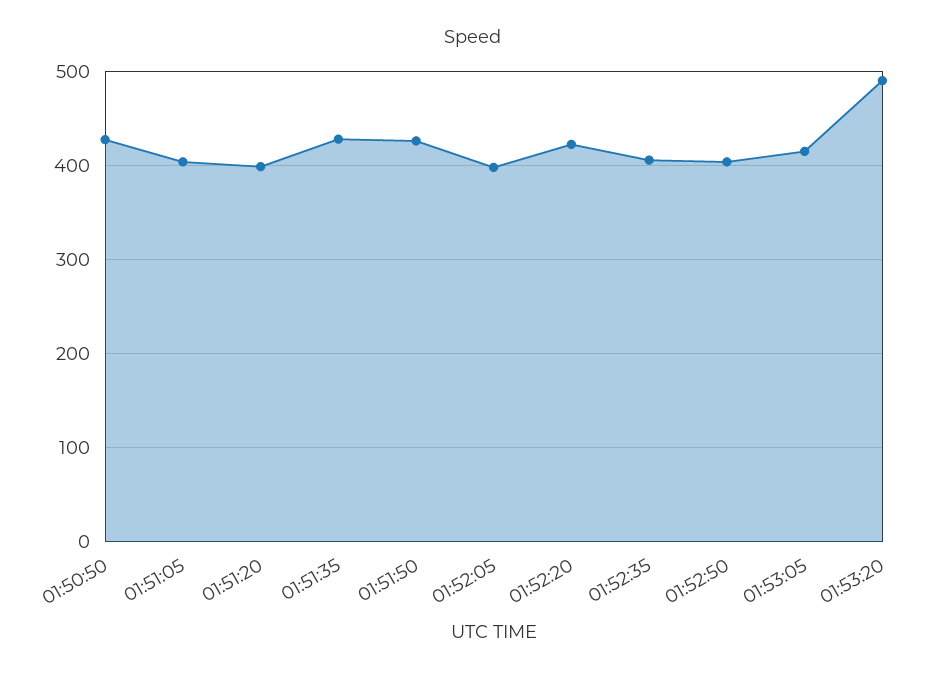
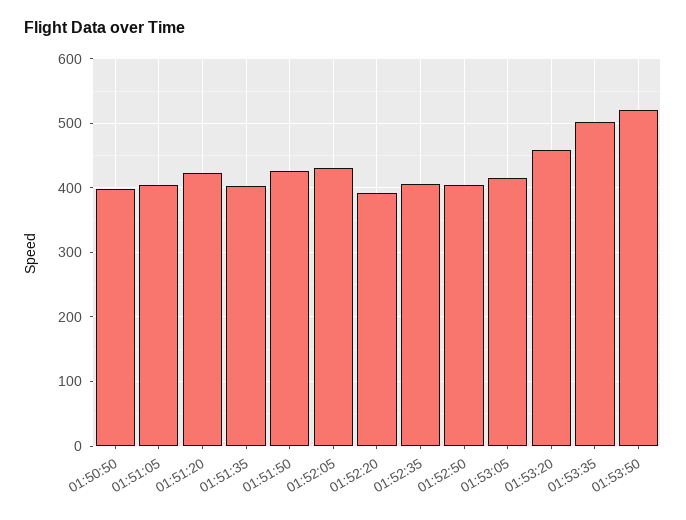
01:50:50: 430 -> 400
01:51:20: 400 -> 420
01:51:35: 430 -> 400
01:52:05: 400 -> 430
01:52:20: 420 -> 390
01:53:20: 490 -> 460
01:53:35: none -> 500
01:53:50: none -> 520

